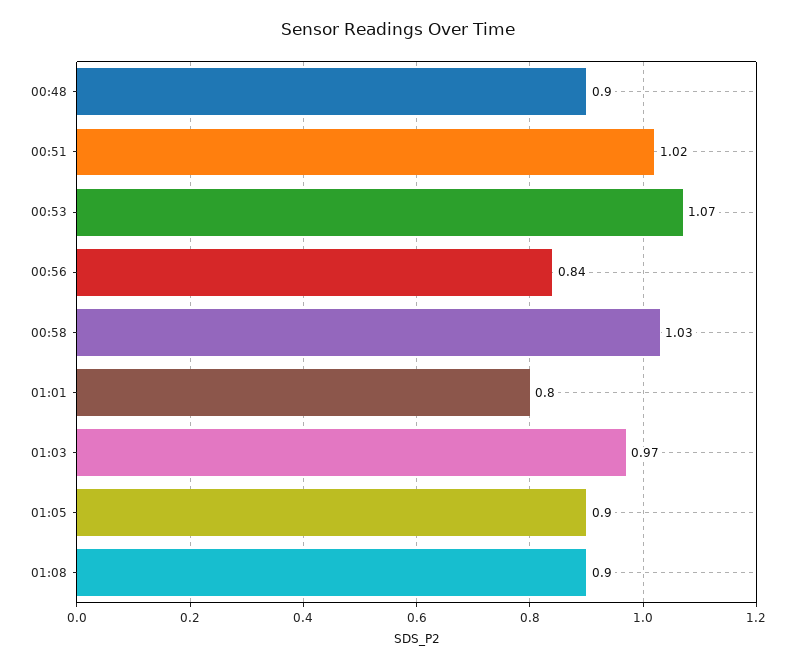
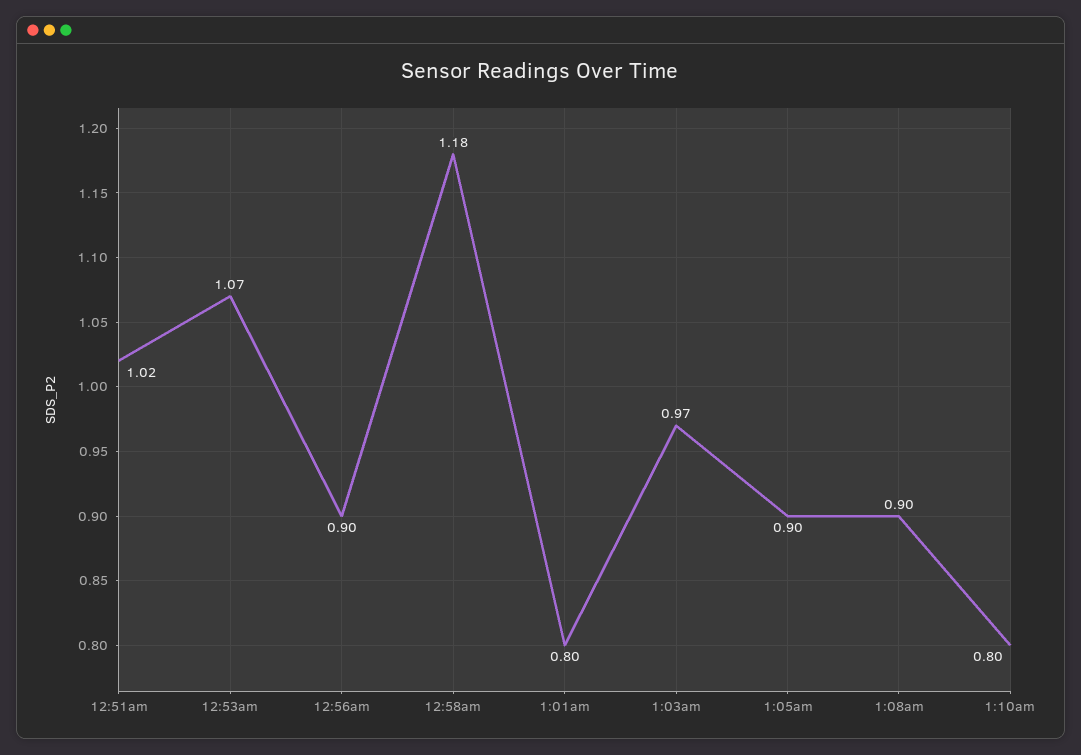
00:48: 0.9 -> none
00:56: 0.84 -> 0.9
00:58: 1.03 -> 1.18
1:10am: none -> 0.8

